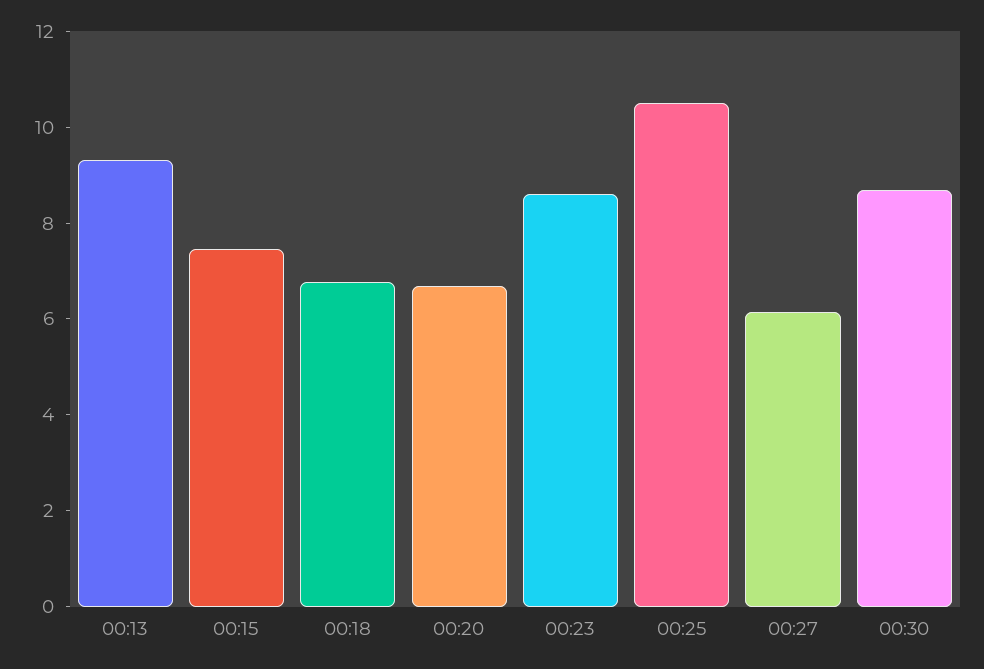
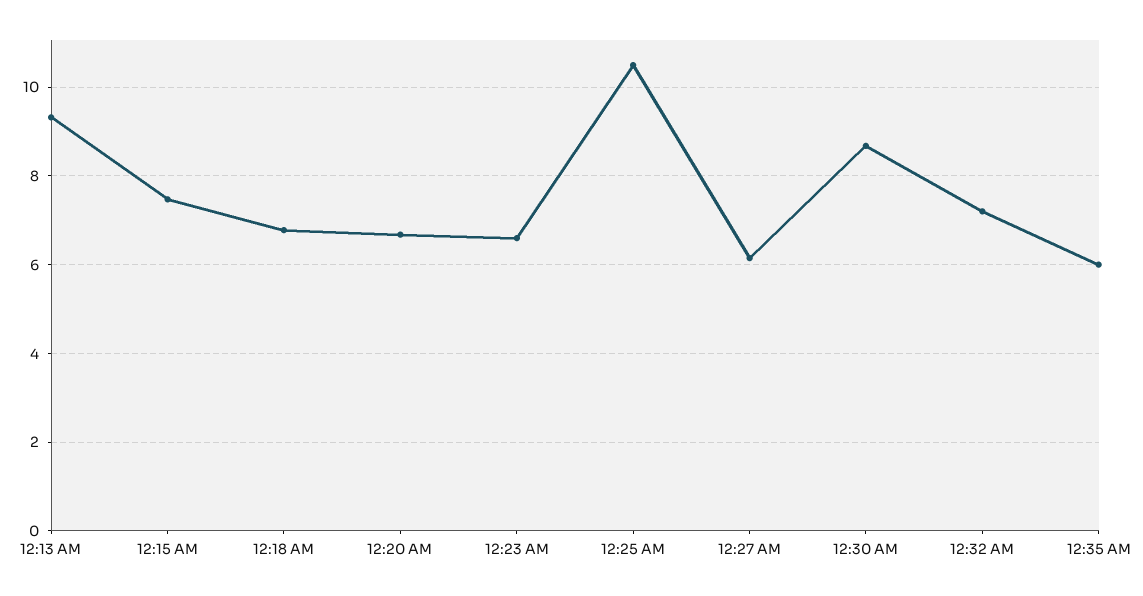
00:23: 8.5 -> 6.6
12:32 AM: none -> 7.2
12:35 AM: none -> 6

